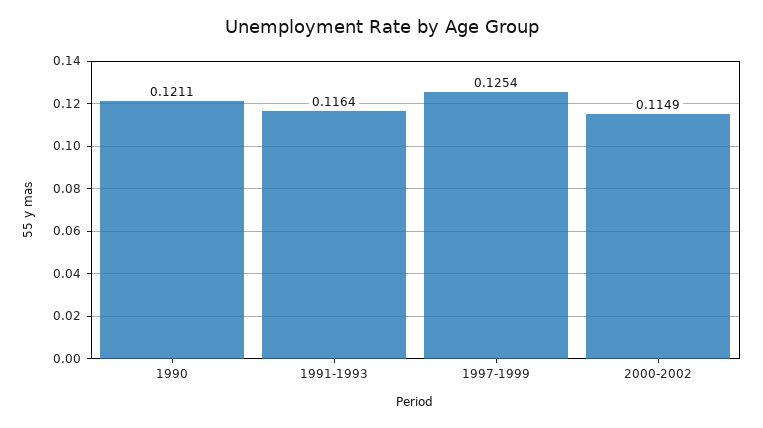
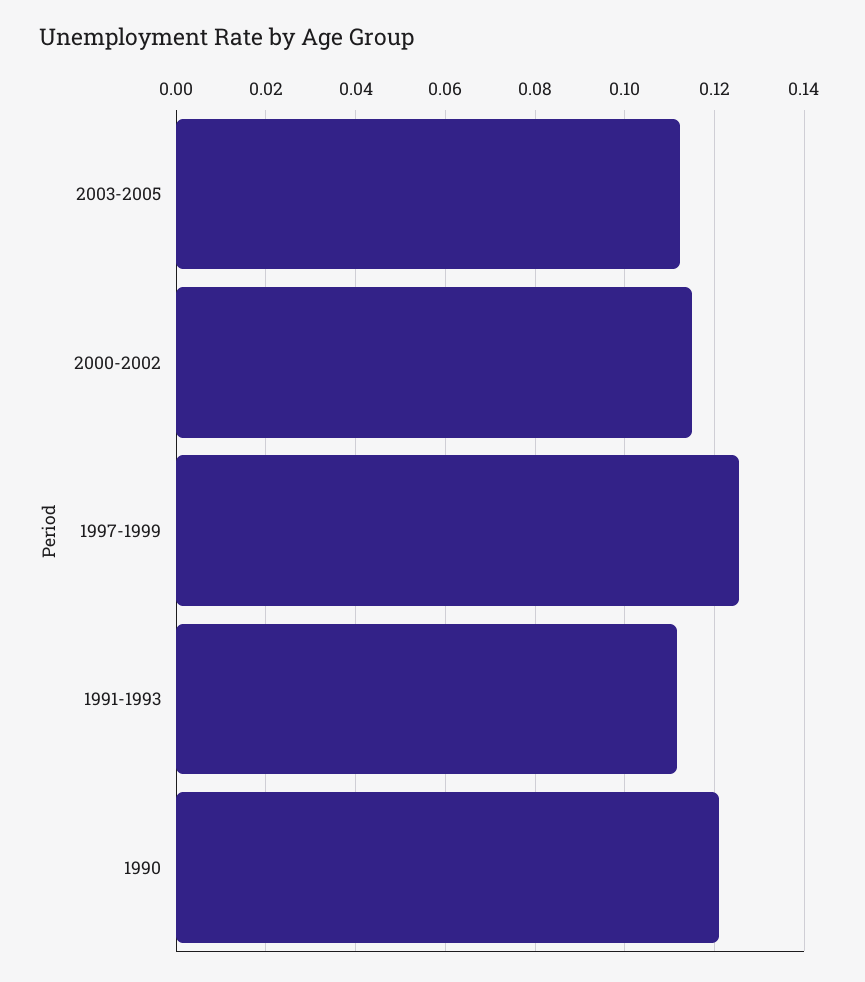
1991-1993: 0.1164 -> 0.112
2003-2005: none -> 0.112

